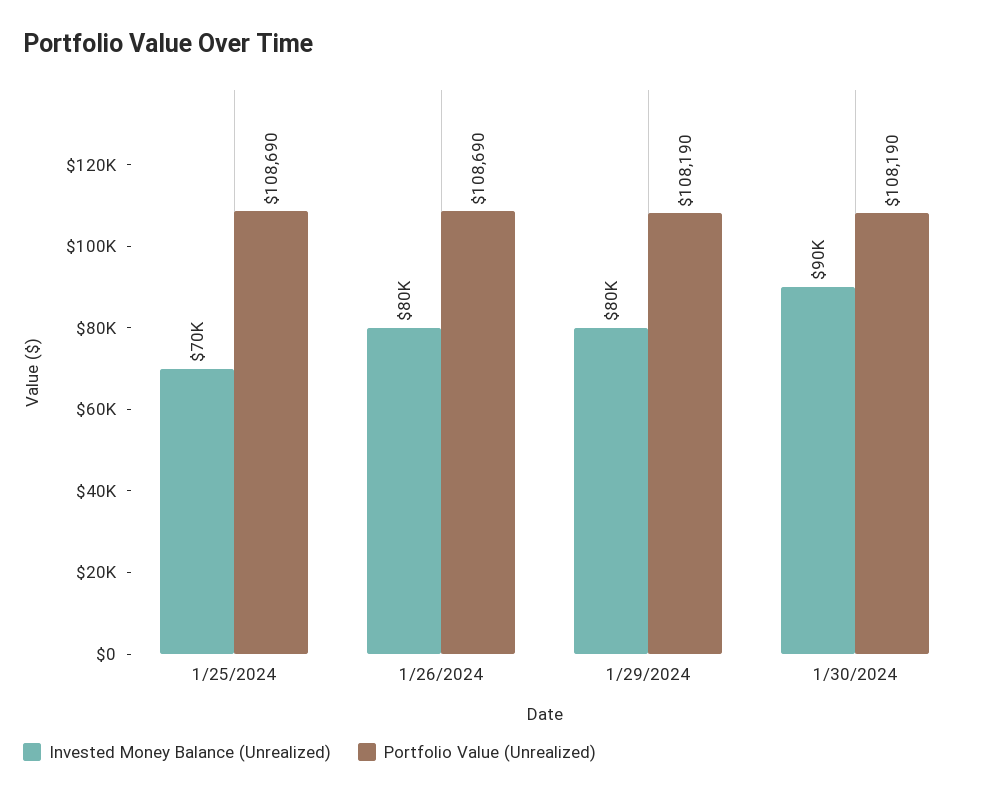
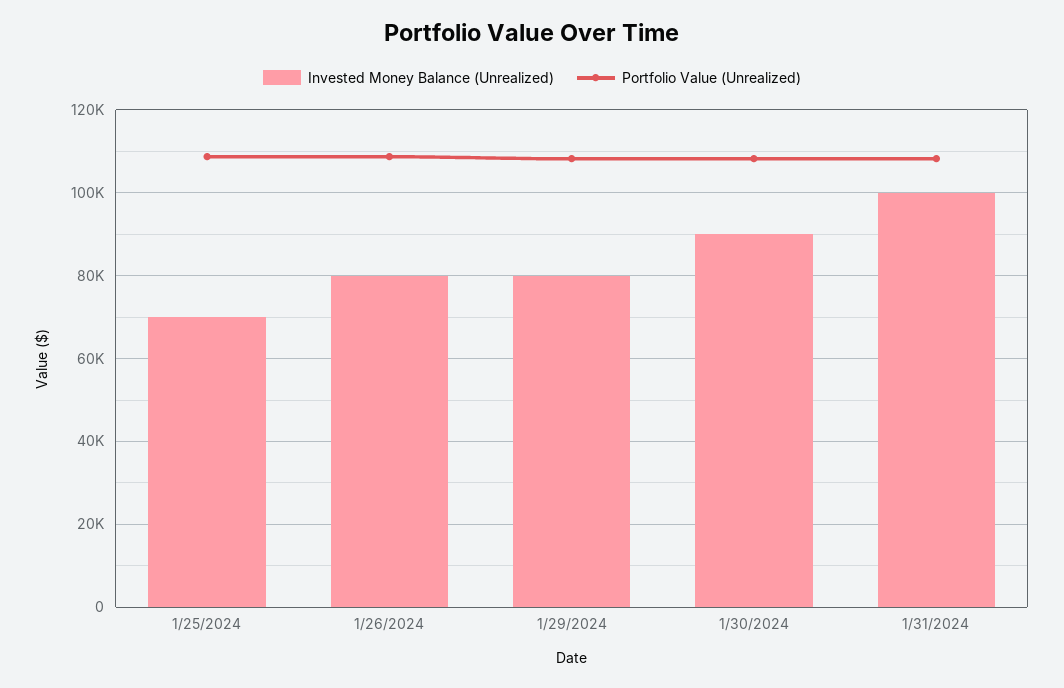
Invested Money Balance (Unrealized), 1/31/2024: none -> 100000
Portfolio Value (Unrealized), 1/31/2024: none -> 108000

